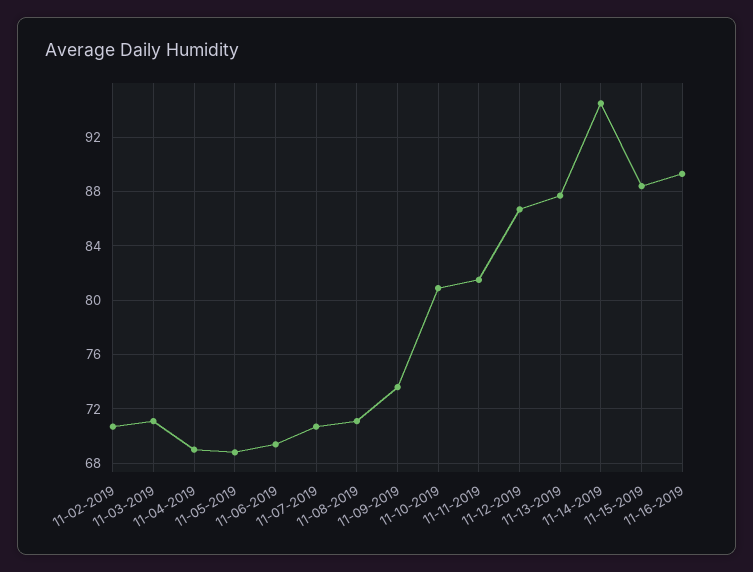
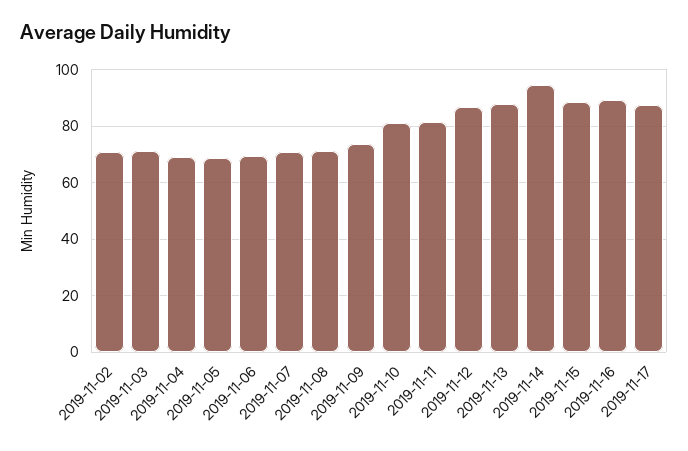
2019-11-17: none -> 87.5

